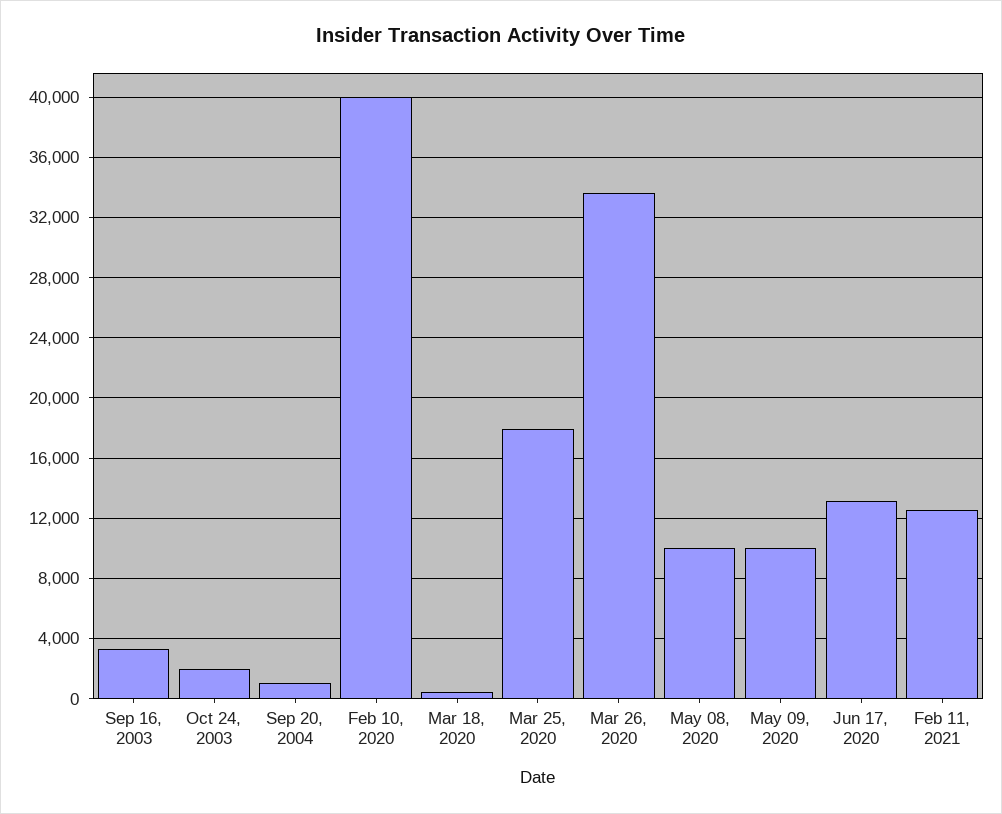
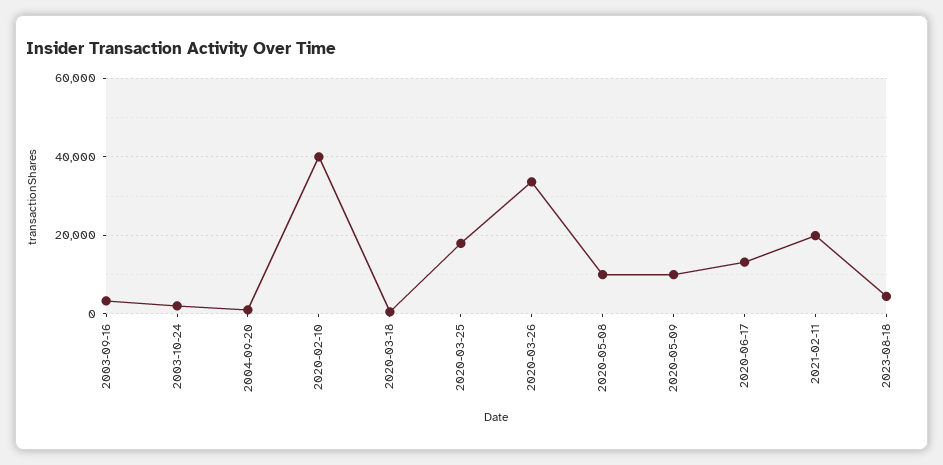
Feb 11, 2021: 12500 -> 20000
2023-08-18: none -> 4000

